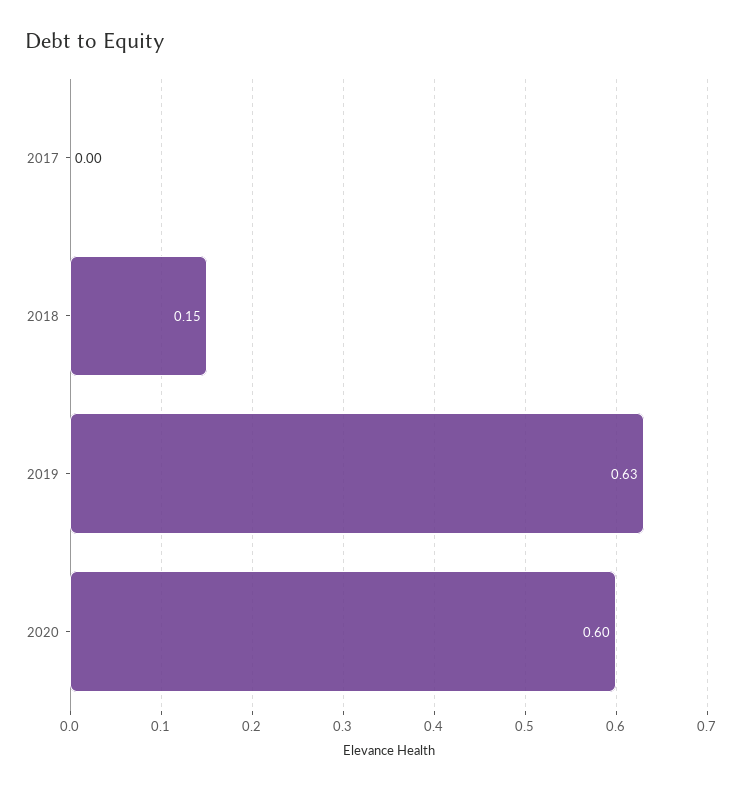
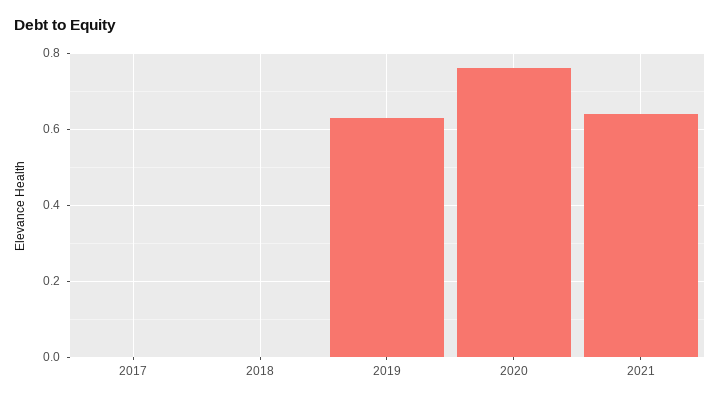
2018: 0.15 -> 0
2020: 0.6 -> 0.75
2021: none -> 0.65

